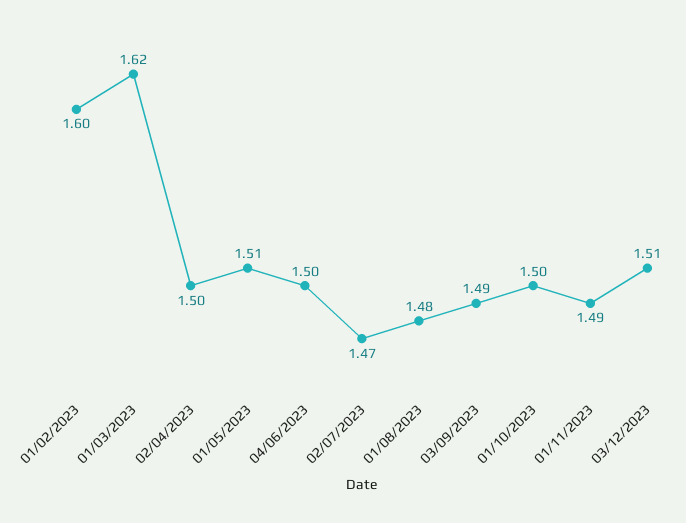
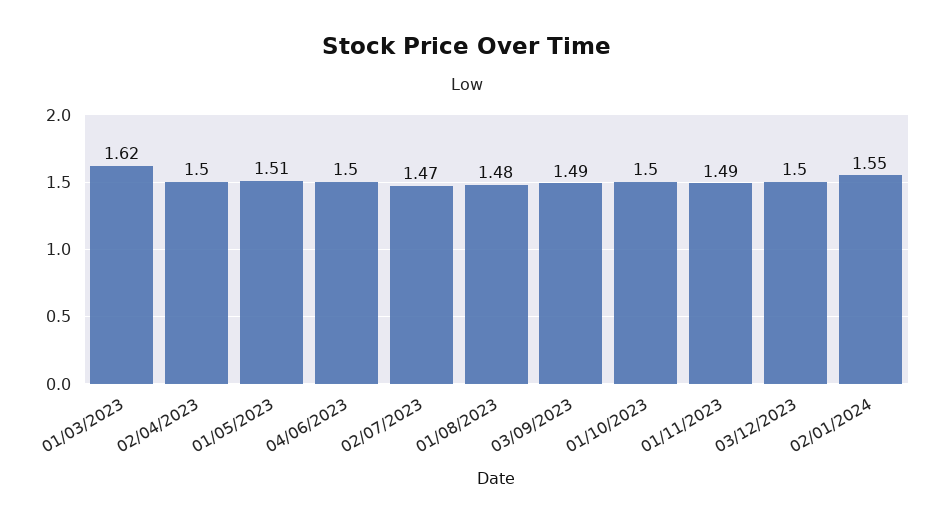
01/02/2023: 1.6 -> none
03/12/2023: 1.51 -> 1.5
02/01/2024: none -> 1.55

